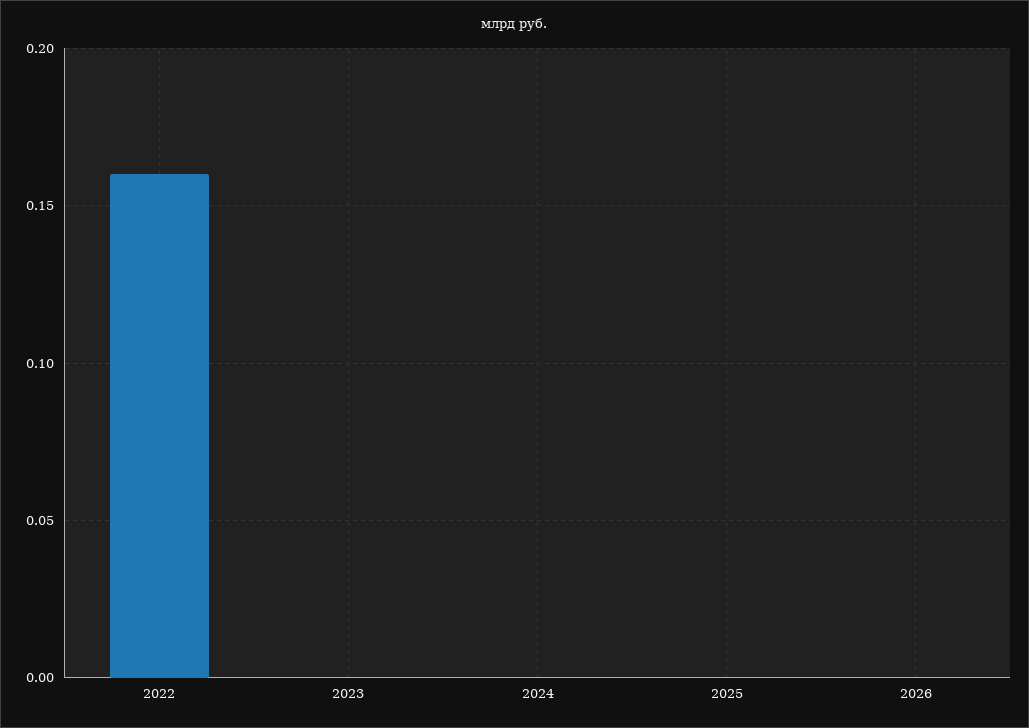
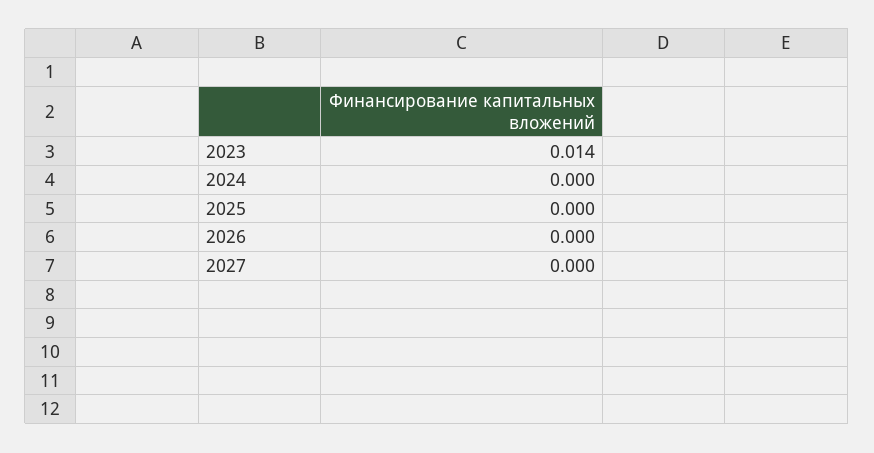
2022: 0.16 -> none
2023: 0 -> 0.014
2027: none -> 0

